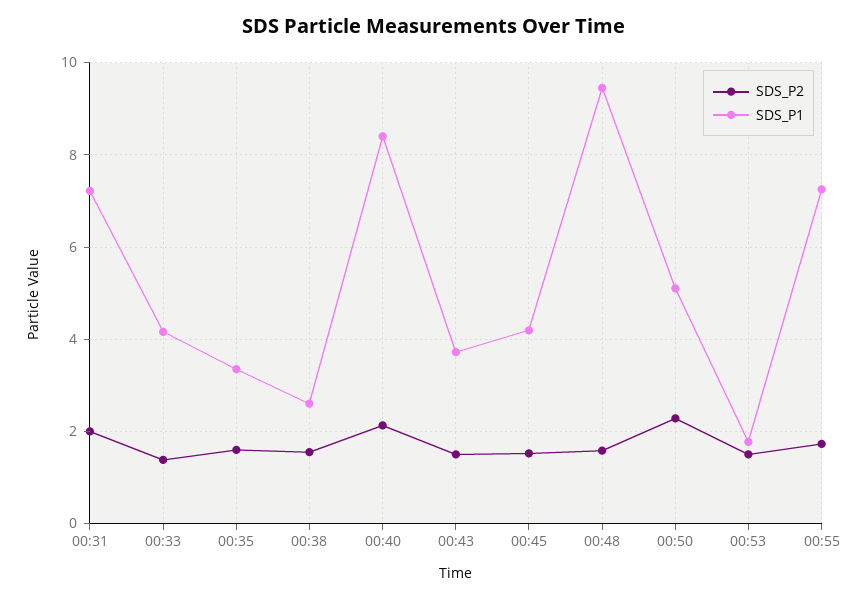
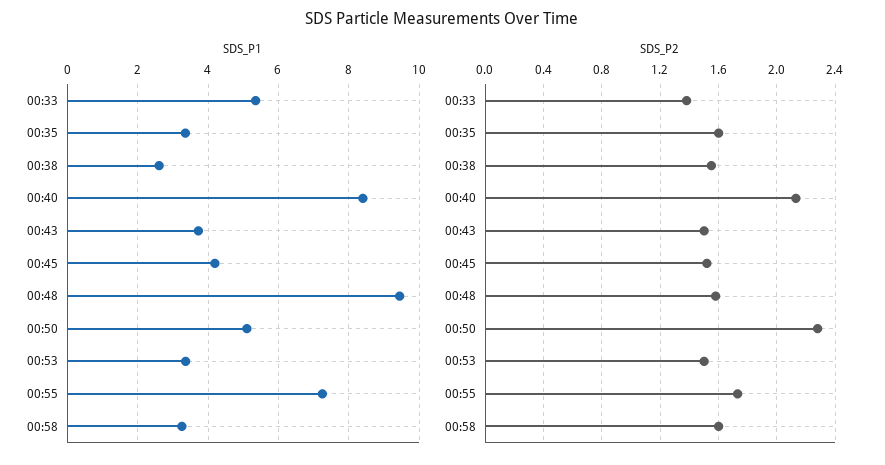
SDS_P2, 00:31: 2 -> none
SDS_P1, 00:31: 7.2 -> none
SDS_P1, 00:33: 4.2 -> 5.4
SDS_P1, 00:53: 1.8 -> 3.4
SDS_P1, 00:58: none -> 3.2
SDS_P2, 00:58: none -> 1.6

